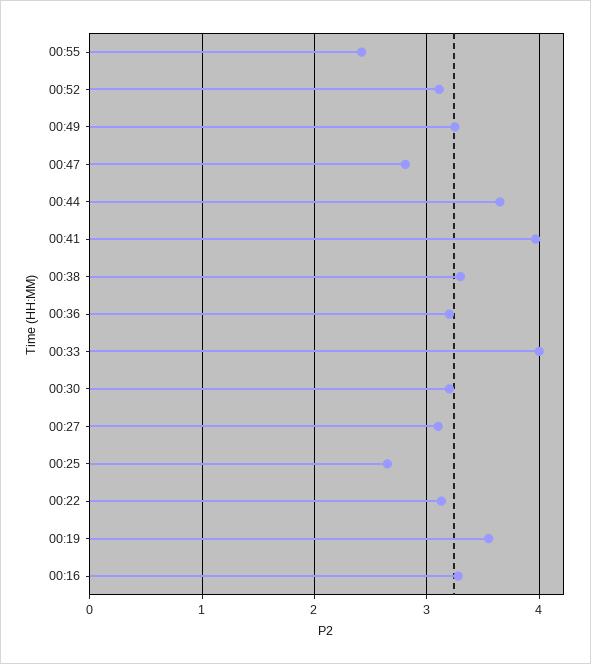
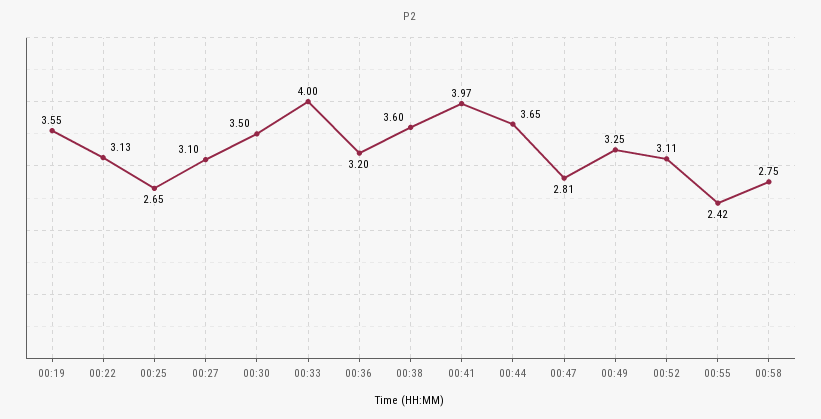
00:38: 3.3 -> 3.6
00:30: 3.2 -> 3.5
00:16: 3.3 -> none
00:58: none -> 2.75

